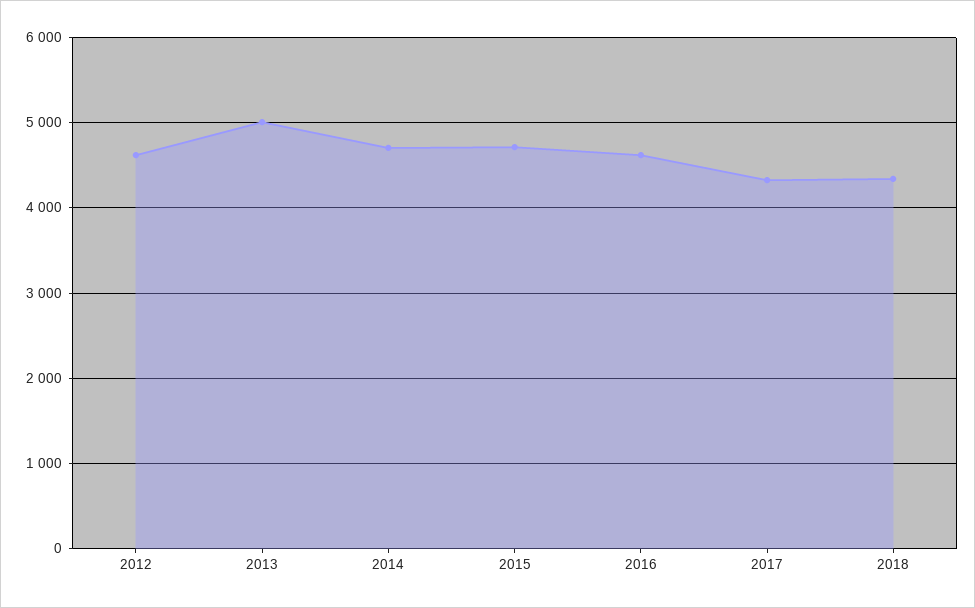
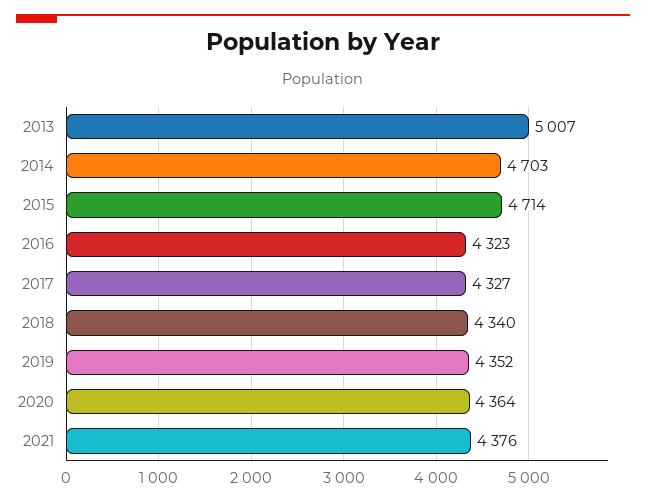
2012: 4600 -> none
2016: 4600 -> 4323
2019: none -> 4352
2020: none -> 4364
2021: none -> 4376

